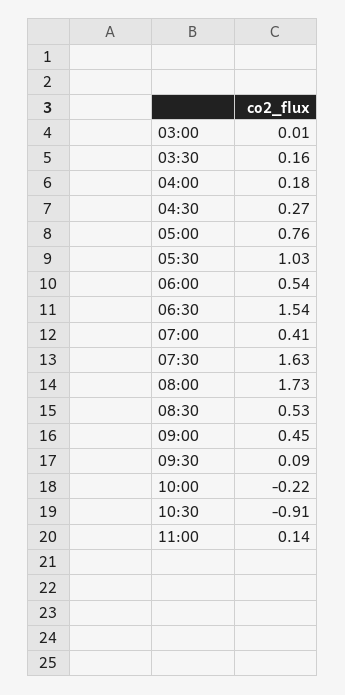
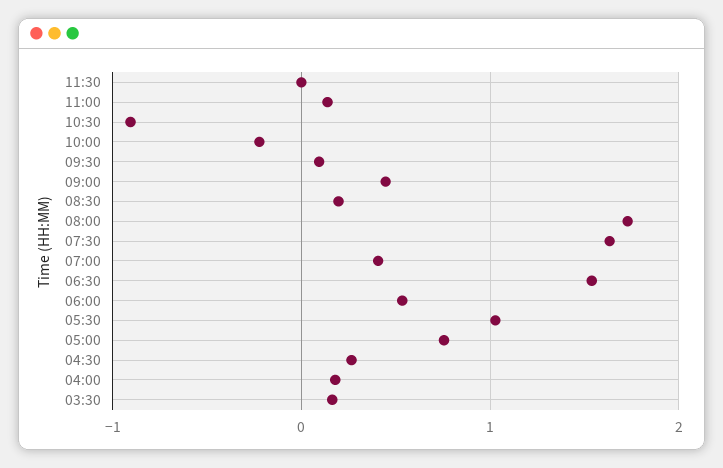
03:00: 0.01 -> none
08:30: 0.53 -> 0.2
11:30: none -> 0

